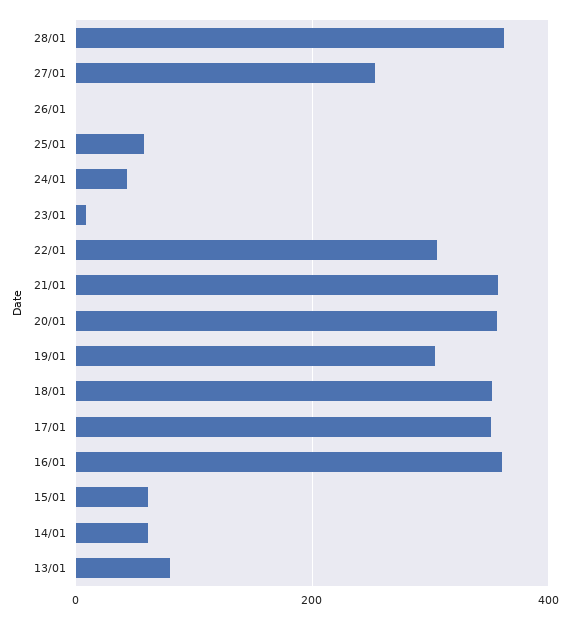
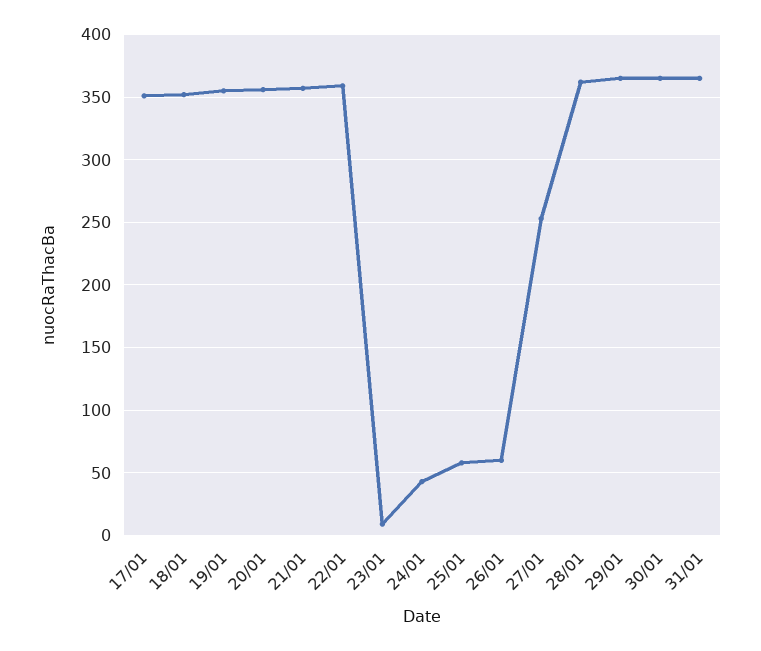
26/01: 0 -> 60
22/01: 300 -> 360
19/01: 300 -> 355
16/01: 360 -> none
15/01: 60 -> none
14/01: 60 -> none
13/01: 80 -> none
29/01: none -> 365
30/01: none -> 365
31/01: none -> 365

